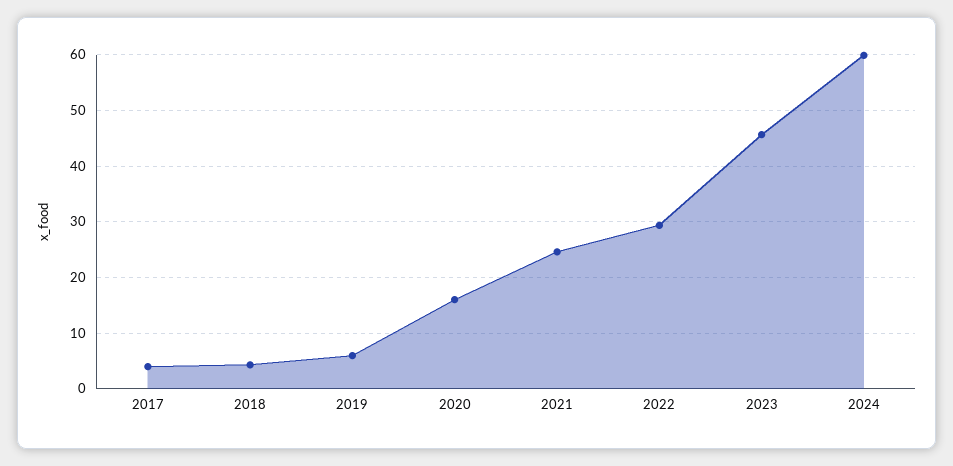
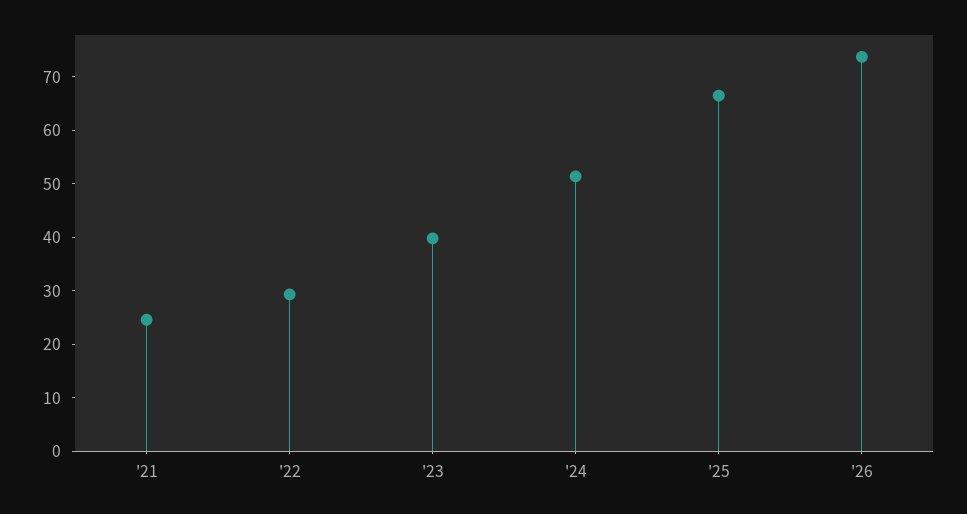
2017: 4 -> none
2018: 4 -> none
2019: 6 -> none
2020: 16 -> none
2023: 46 -> 40
2024: 60 -> 52
'25: none -> 66
'26: none -> 74

